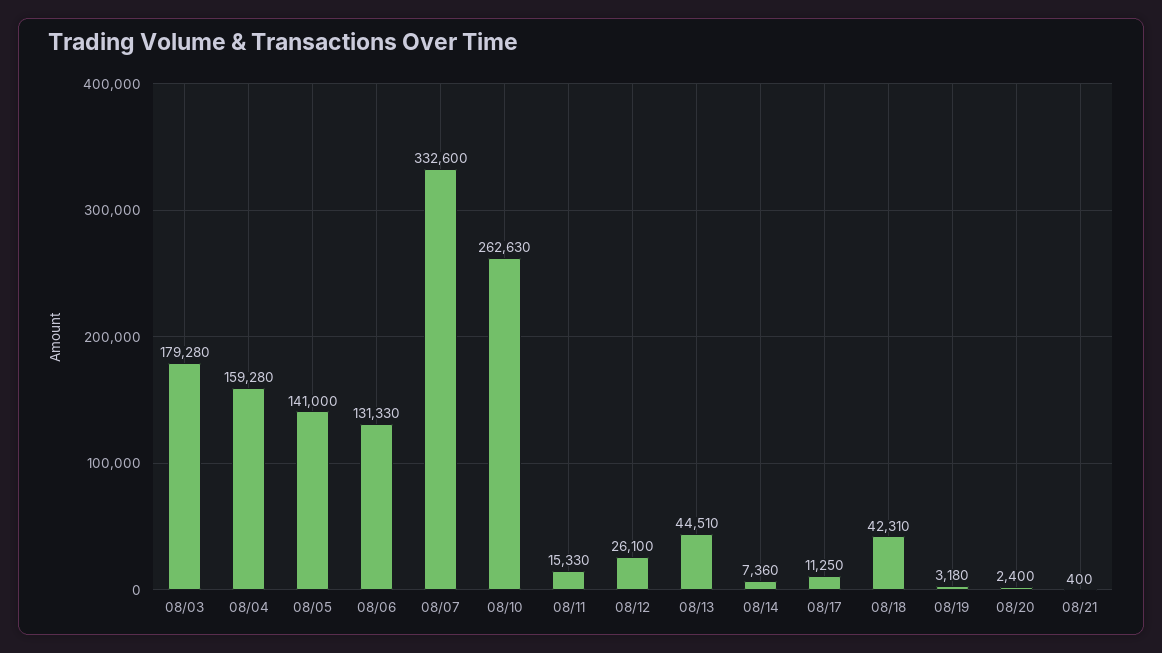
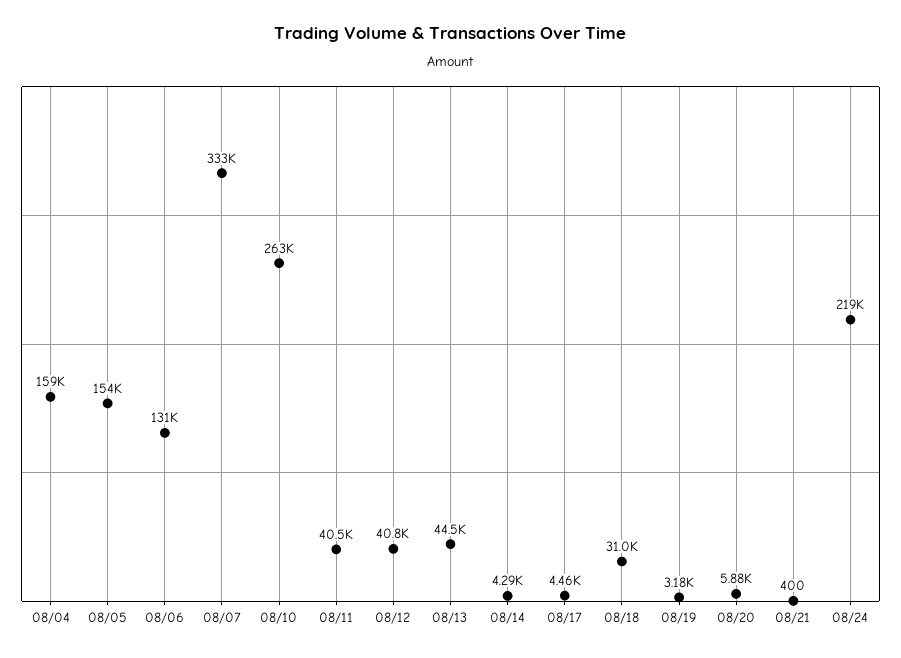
08/03: 179280 -> none
08/05: 141000 -> 154000
08/11: 15330 -> 40500
08/12: 26100 -> 40800
08/14: 7360 -> 4290
08/17: 11250 -> 4460
08/18: 42310 -> 31000
08/20: 2400 -> 5880
08/24: none -> 219000

